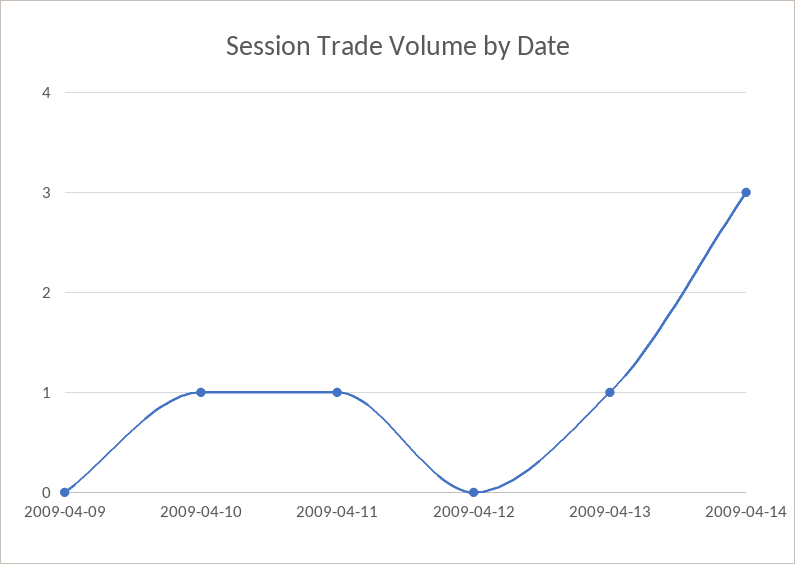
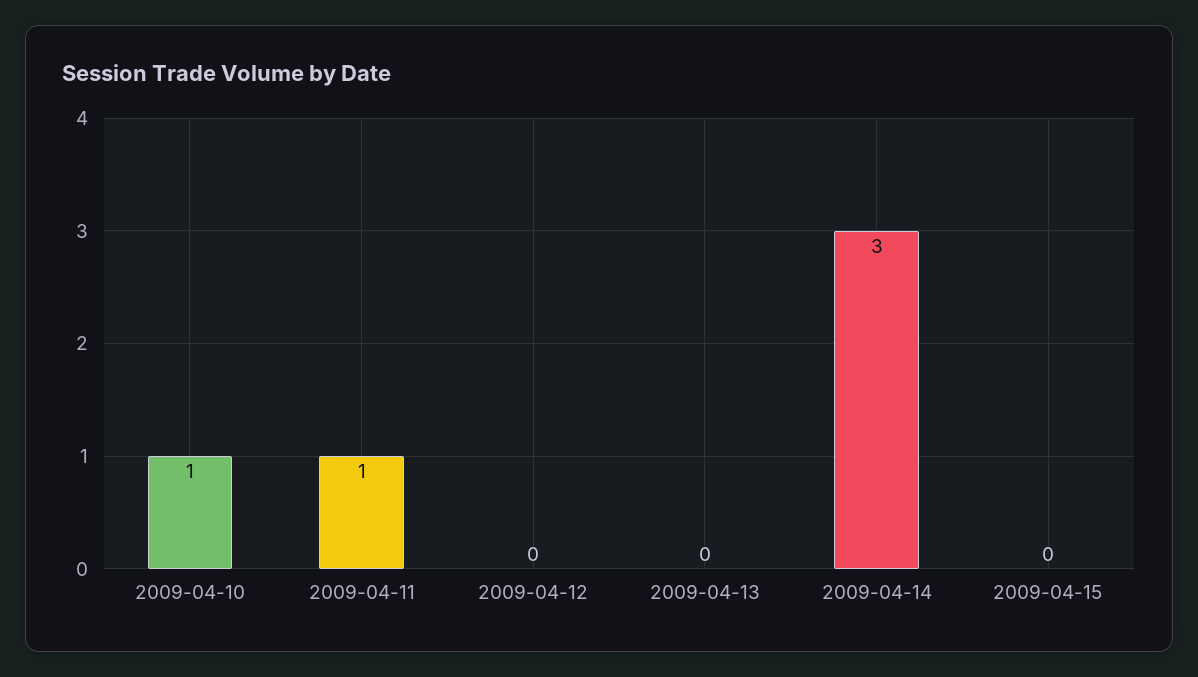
2009-04-09: 0 -> none
2009-04-13: 1 -> 0
2009-04-15: none -> 0

